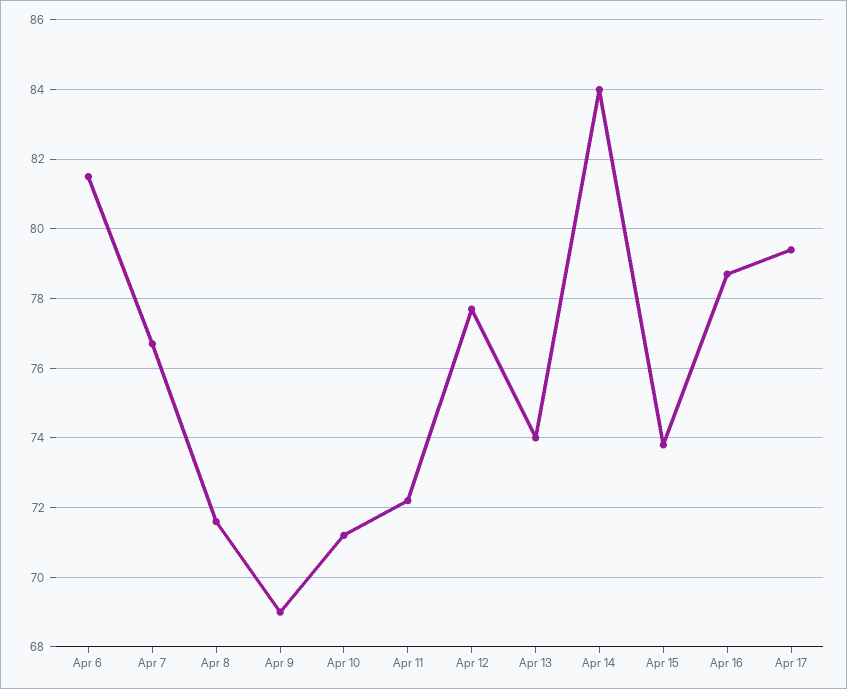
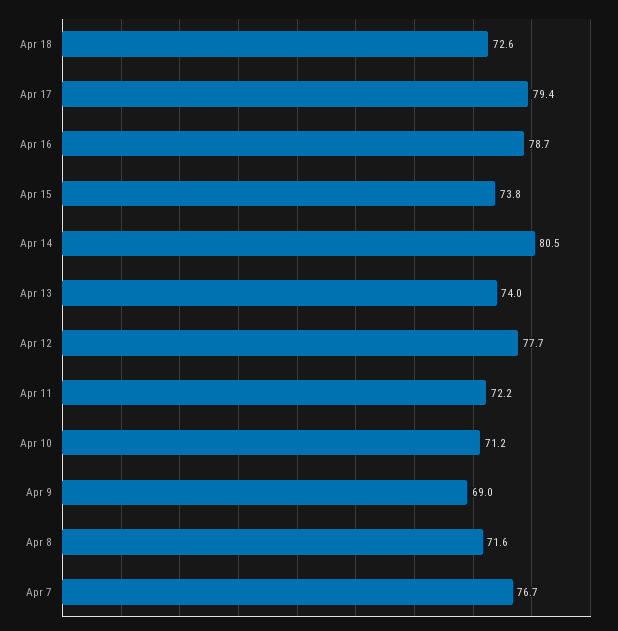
Apr 6: 81.5 -> none
Apr 14: 84 -> 80.5
Apr 18: none -> 72.6

